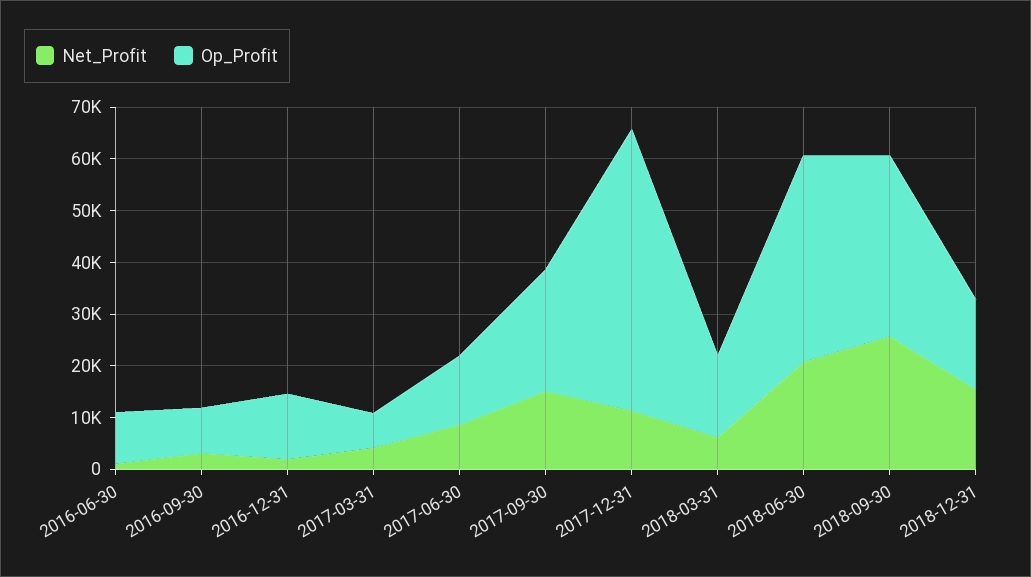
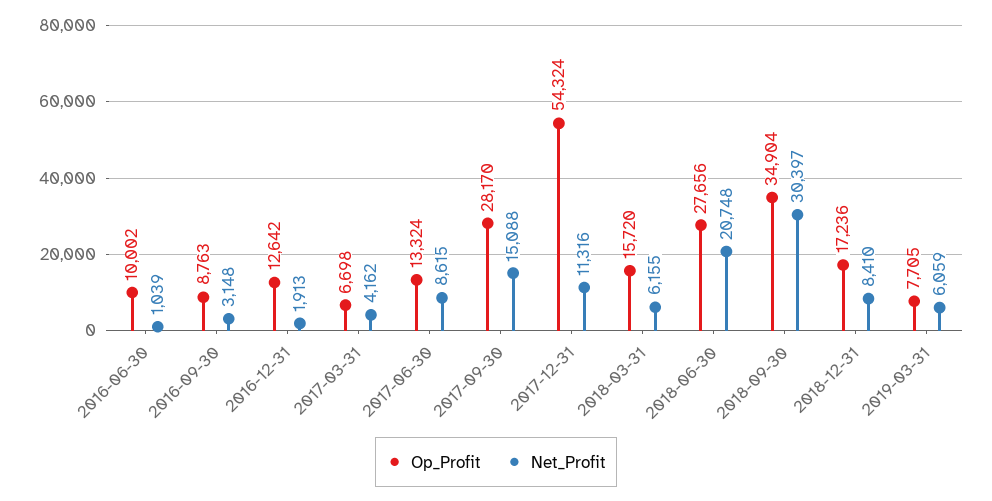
Op_Profit, 2017-09-30: 24000 -> 28170
Op_Profit, 2018-06-30: 40000 -> 27656
Net_Profit, 2018-09-30: 26000 -> 30397
Net_Profit, 2018-12-31: 16000 -> 8410
Op_Profit, 2019-03-31: none -> 7705
Net_Profit, 2019-03-31: none -> 6059

